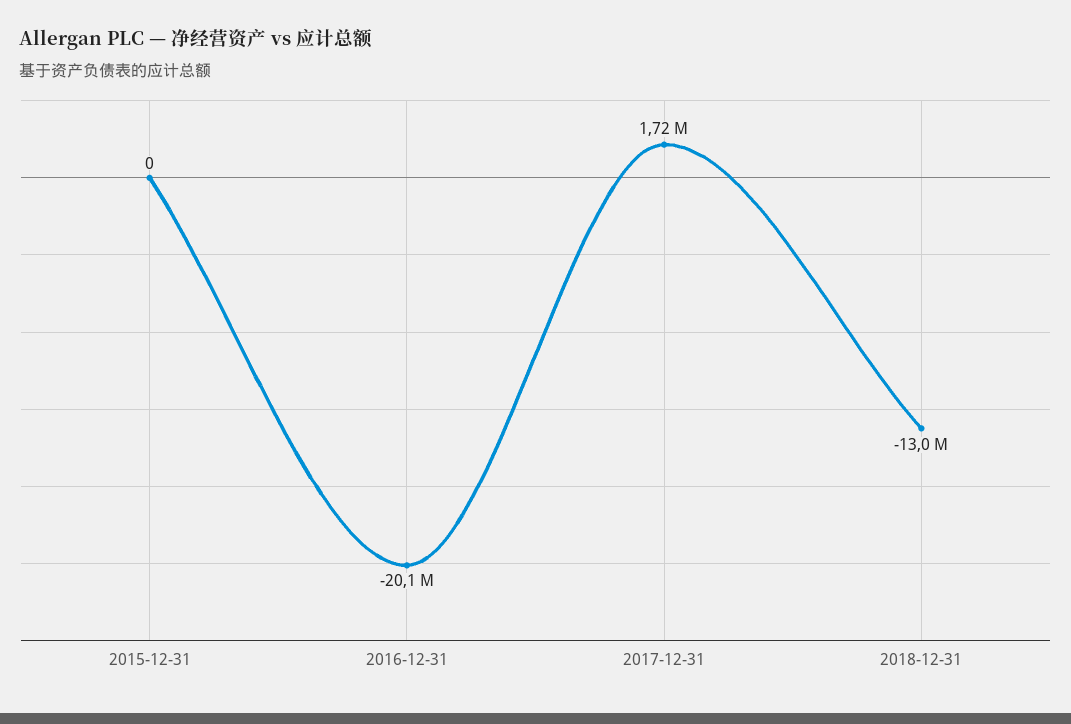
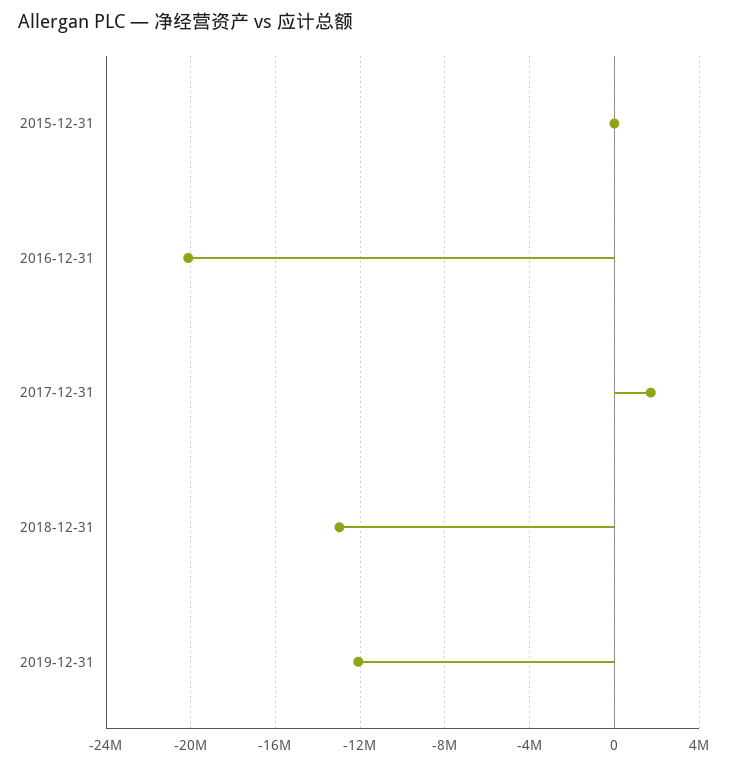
2019-12-31: none -> -12000000

